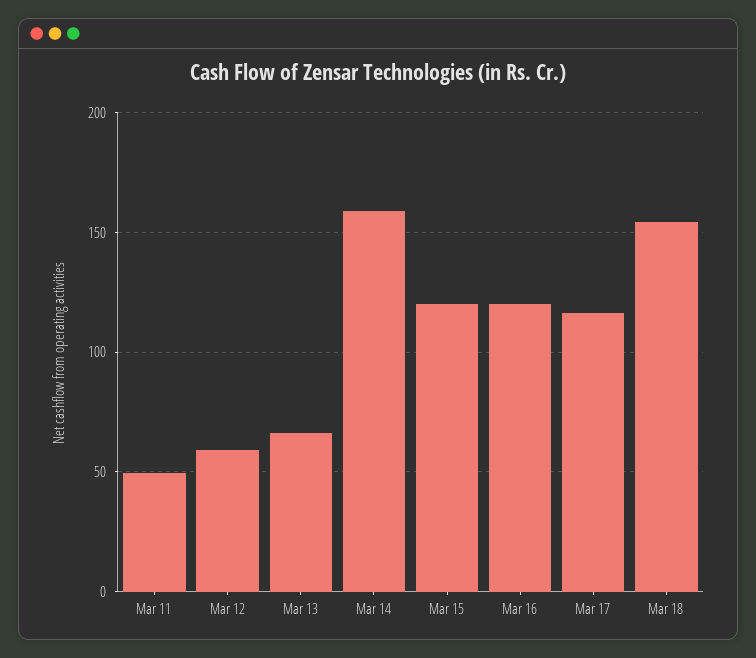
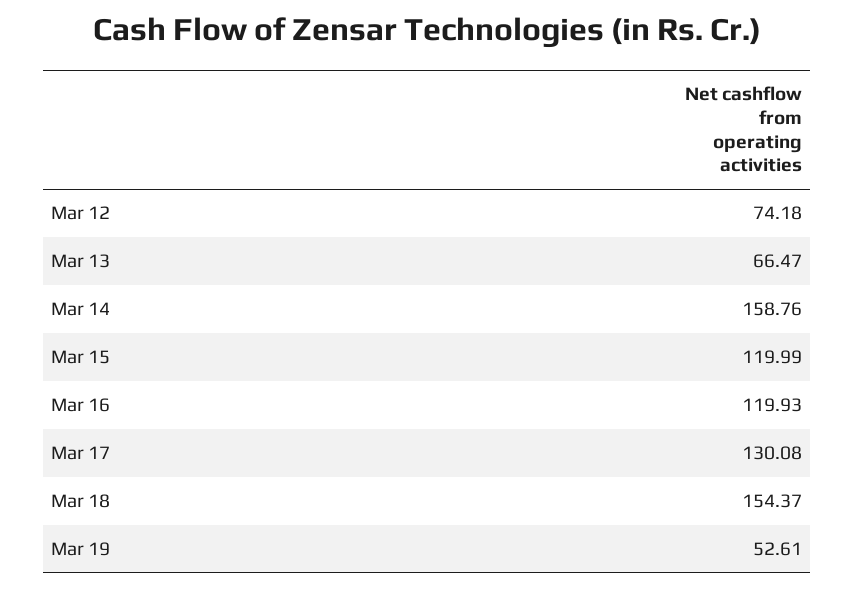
Mar 11: 50 -> none
Mar 12: 60 -> 74.18
Mar 17: 115 -> 130.08
Mar 19: none -> 52.61

